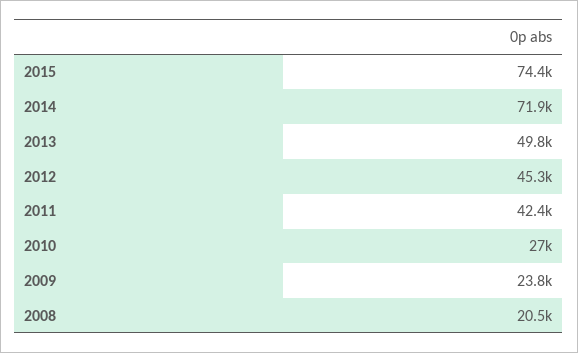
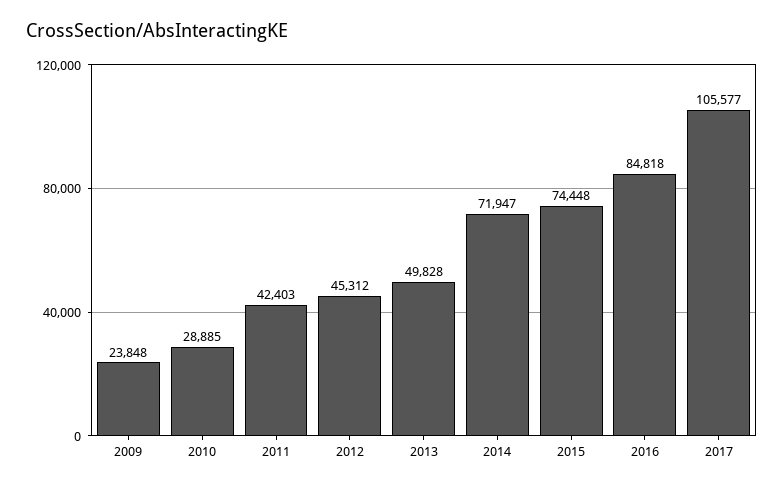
2010: 27000 -> 28885
2008: 20500 -> none
2016: none -> 84818
2017: none -> 105577

